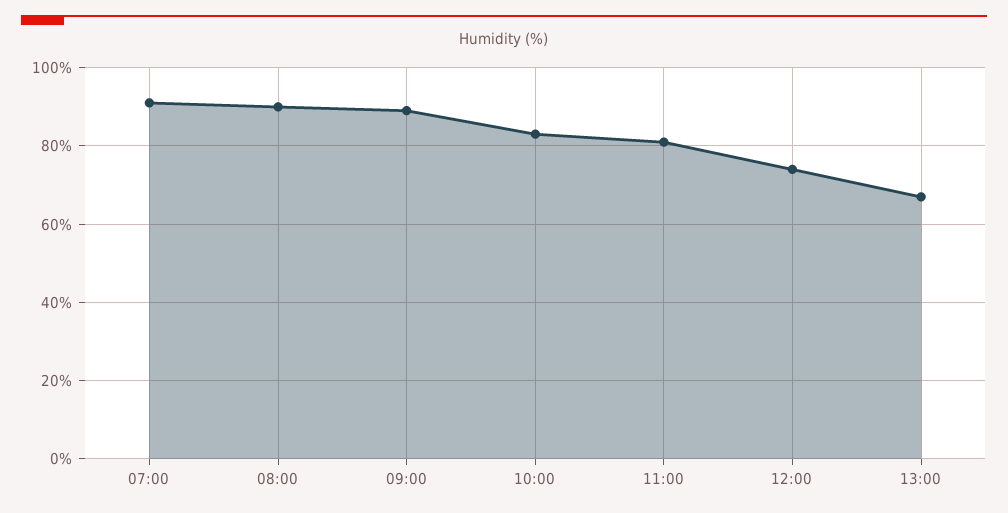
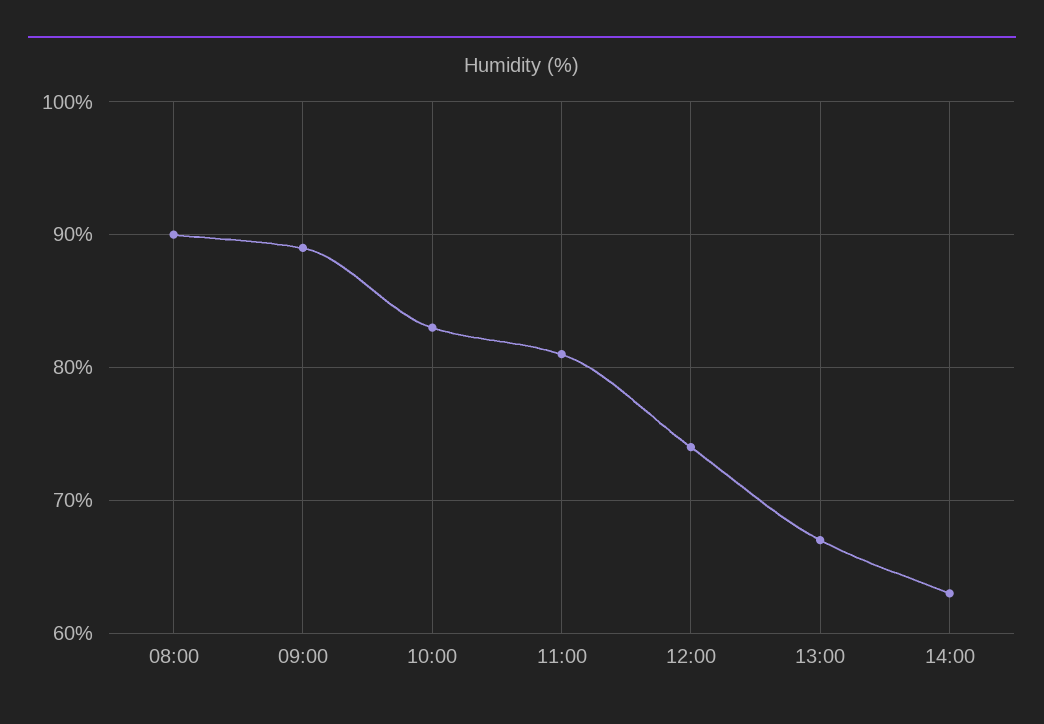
07:00: 90 -> none
14:00: none -> 63

